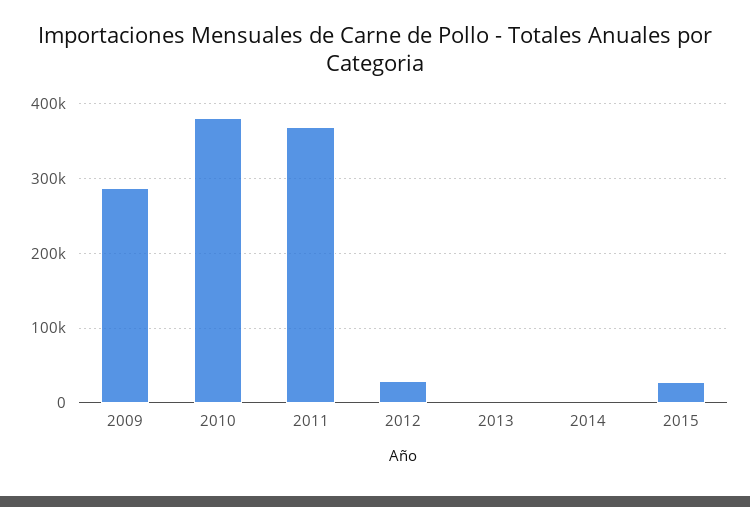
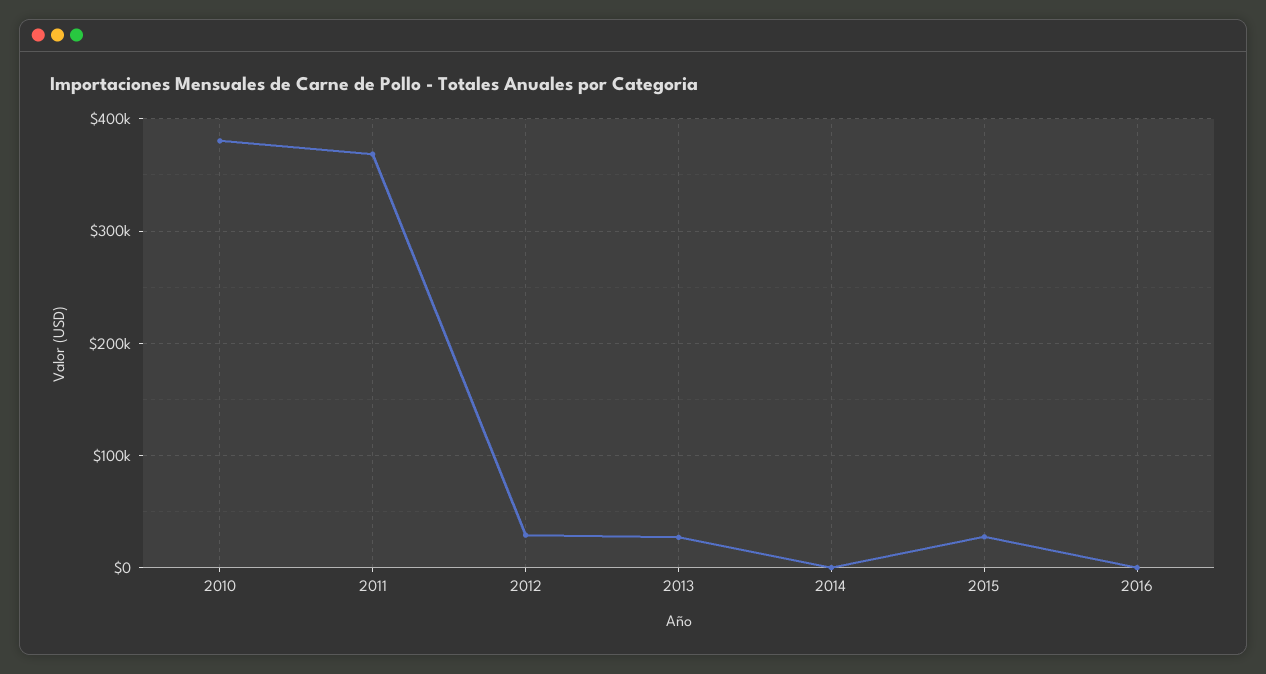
2009: 290000 -> none
2013: 0 -> 30000
2016: none -> 0

